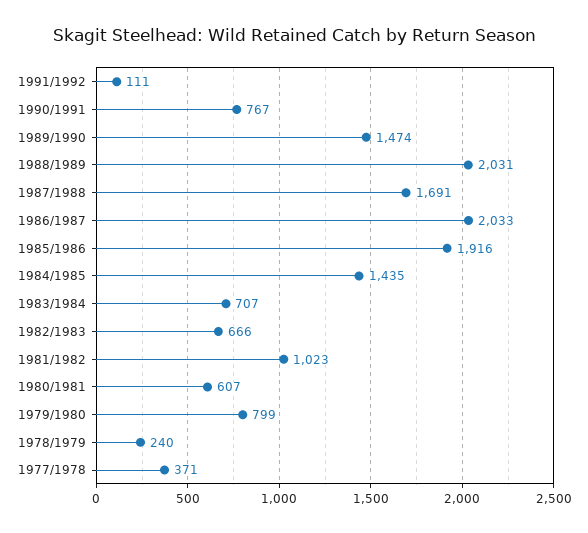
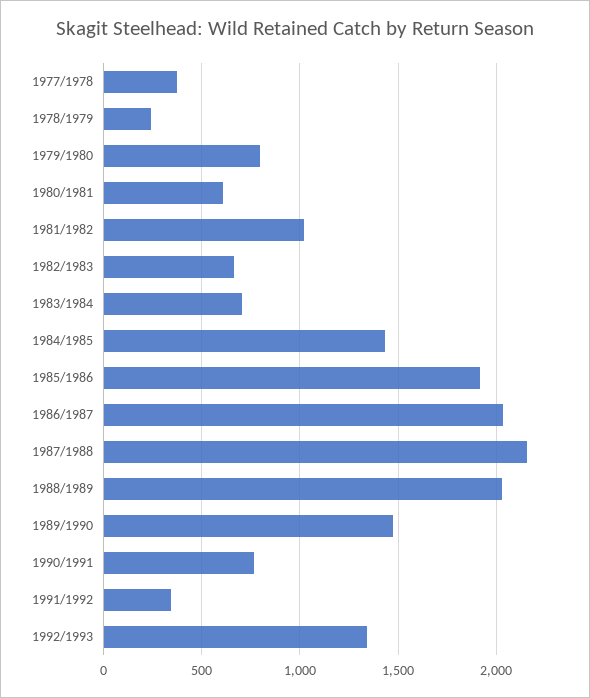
1991/1992: 111 -> 350
1987/1988: 1691 -> 2150
1992/1993: none -> 1350

